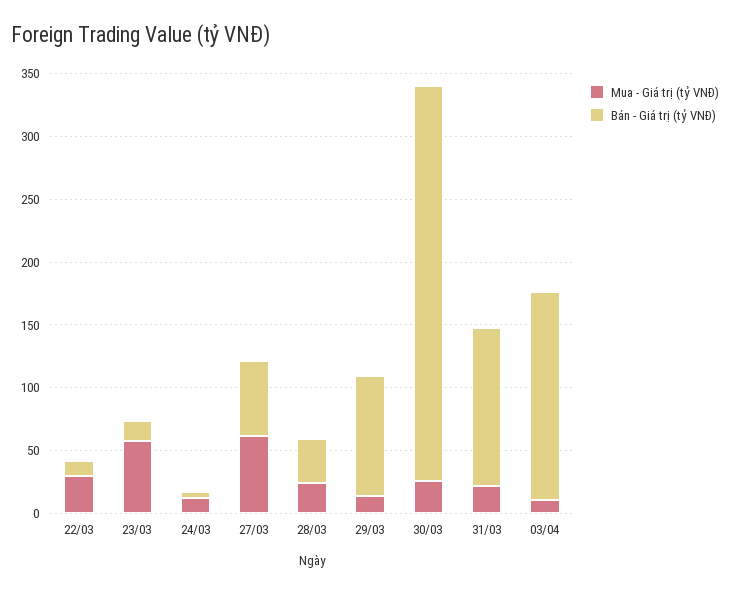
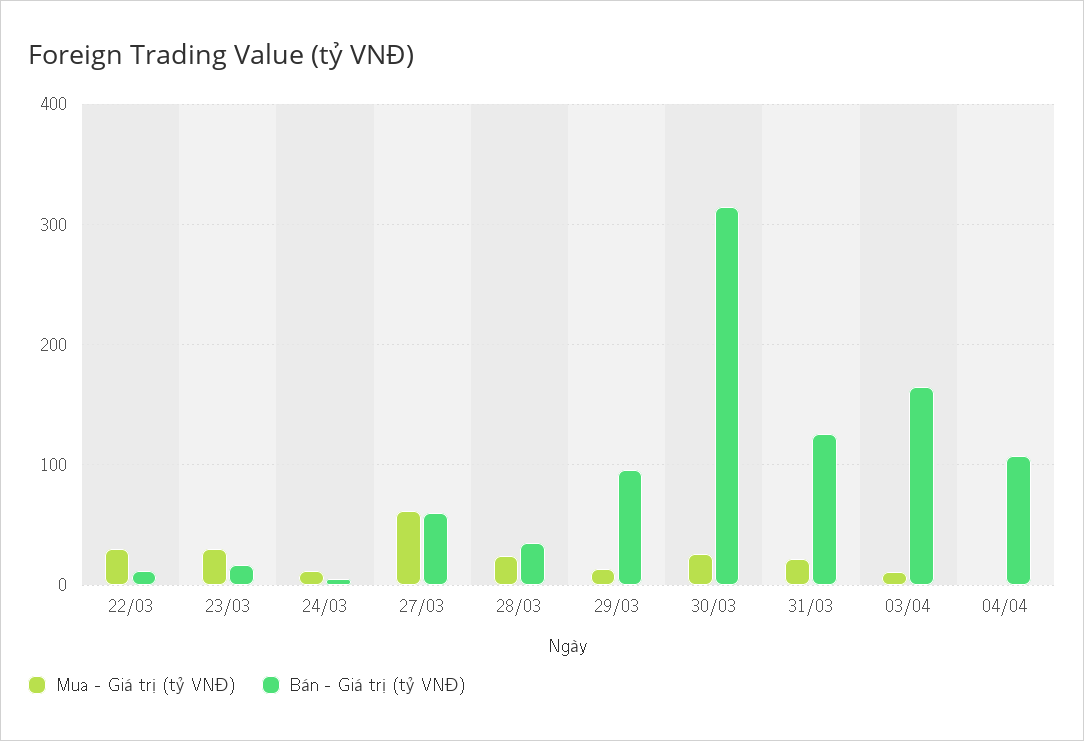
Mua - Giá trị (tỷ VNĐ), 23/03: 60 -> 30
Mua - Giá trị (tỷ VNĐ), 04/04: none -> 0
Bán - Giá trị (tỷ VNĐ), 04/04: none -> 110

